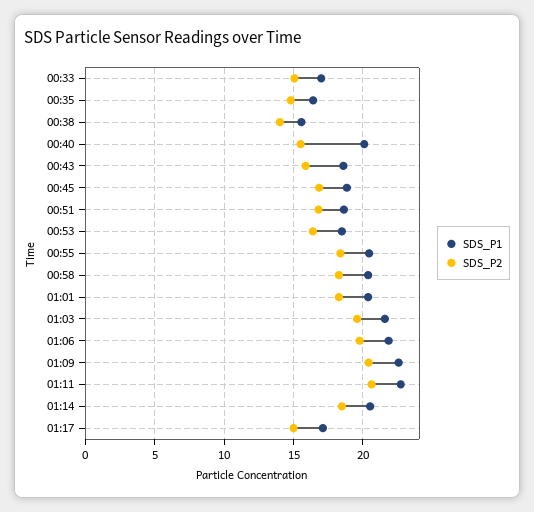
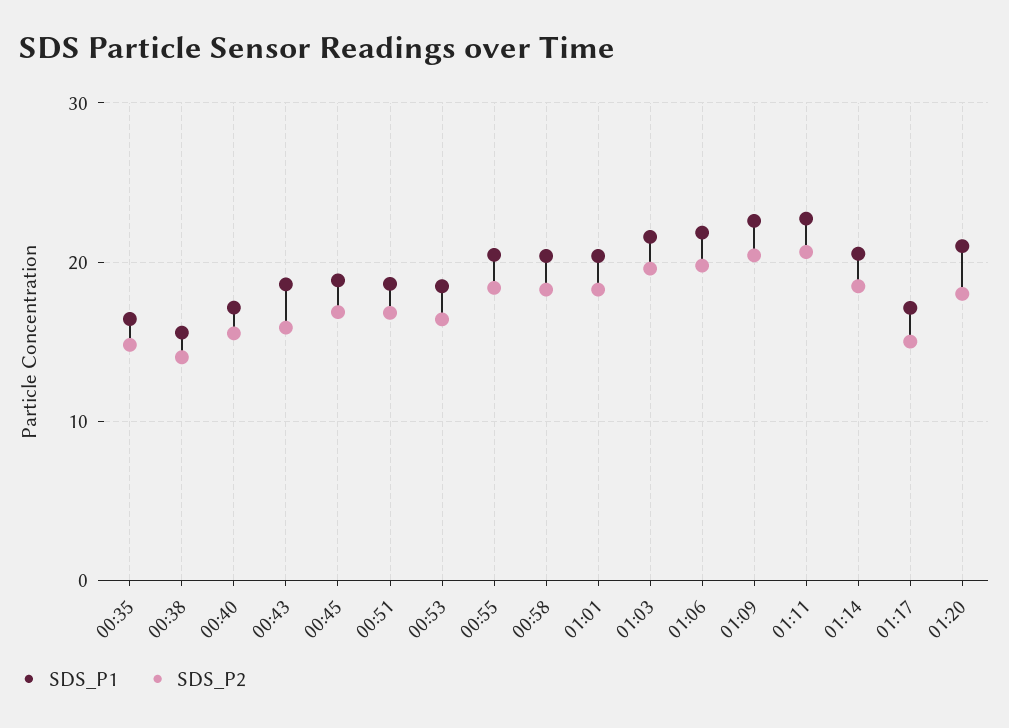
SDS_P1, 00:33: 17 -> none
SDS_P2, 00:33: 15 -> none
SDS_P1, 00:40: 20 -> 17
SDS_P1, 01:20: none -> 21
SDS_P2, 01:20: none -> 18

